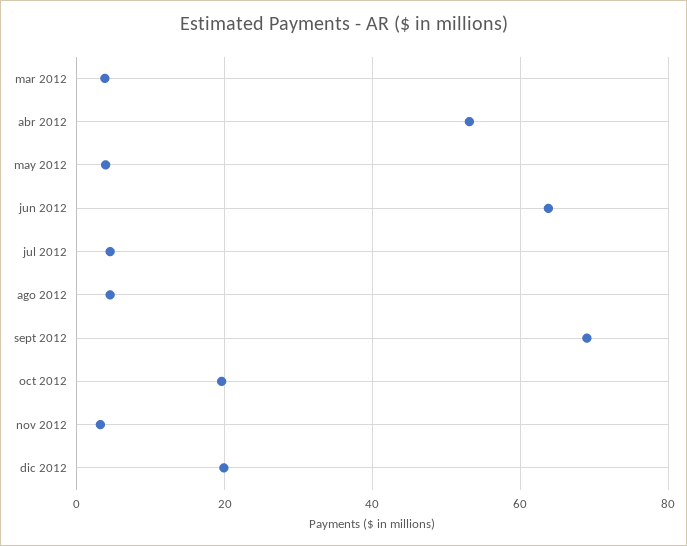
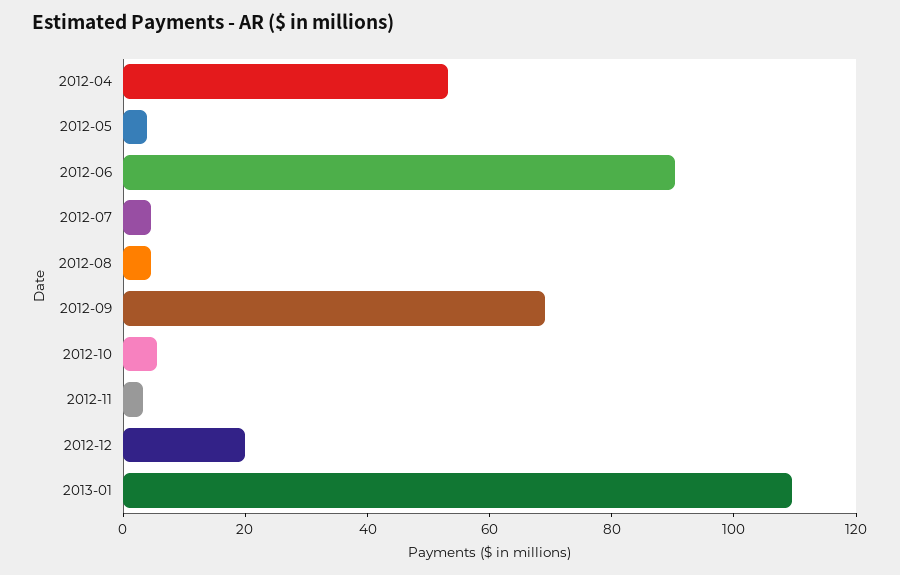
mar 2012: 4 -> none
jun 2012: 64 -> 90
oct 2012: 20 -> 5
2013-01: none -> 110

